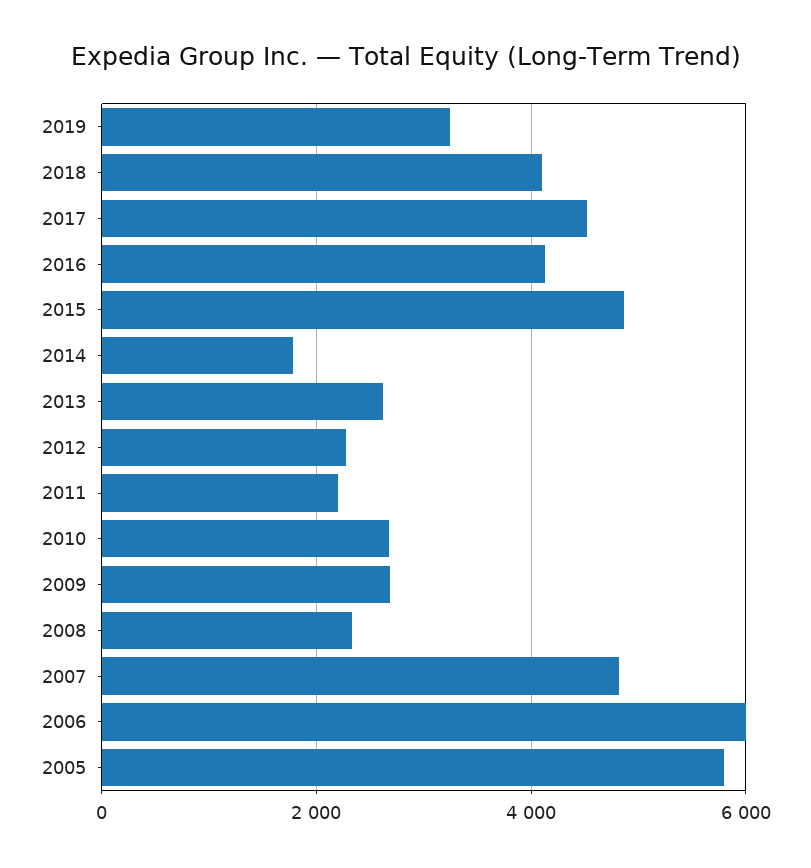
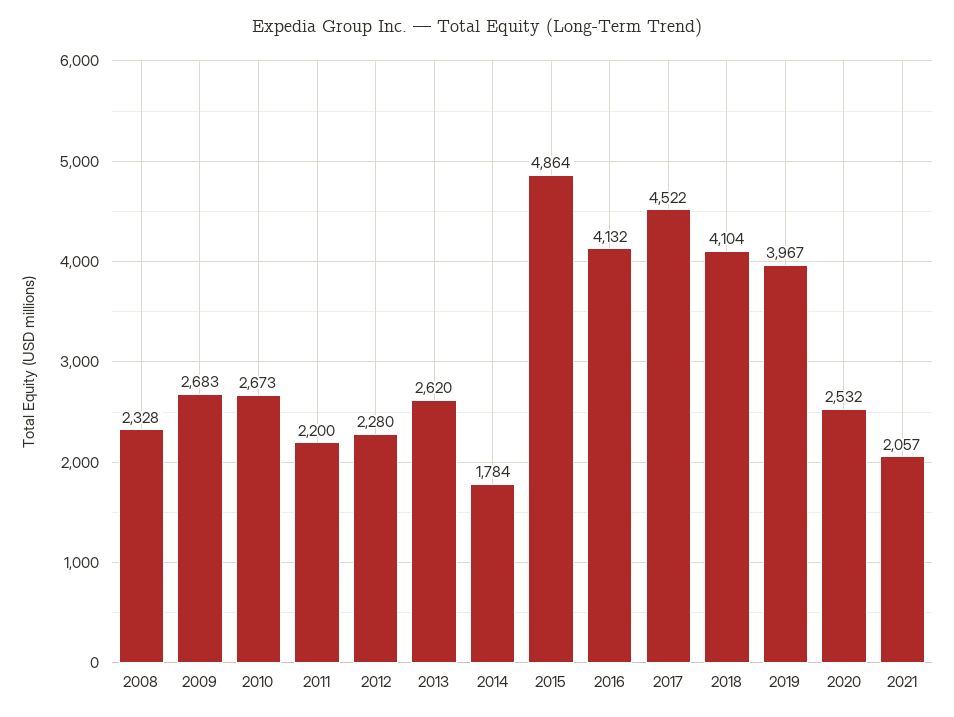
2019: 3200 -> 3967
2007: 4800 -> none
2006: 6000 -> none
2005: 5800 -> none
2020: none -> 2532
2021: none -> 2057

